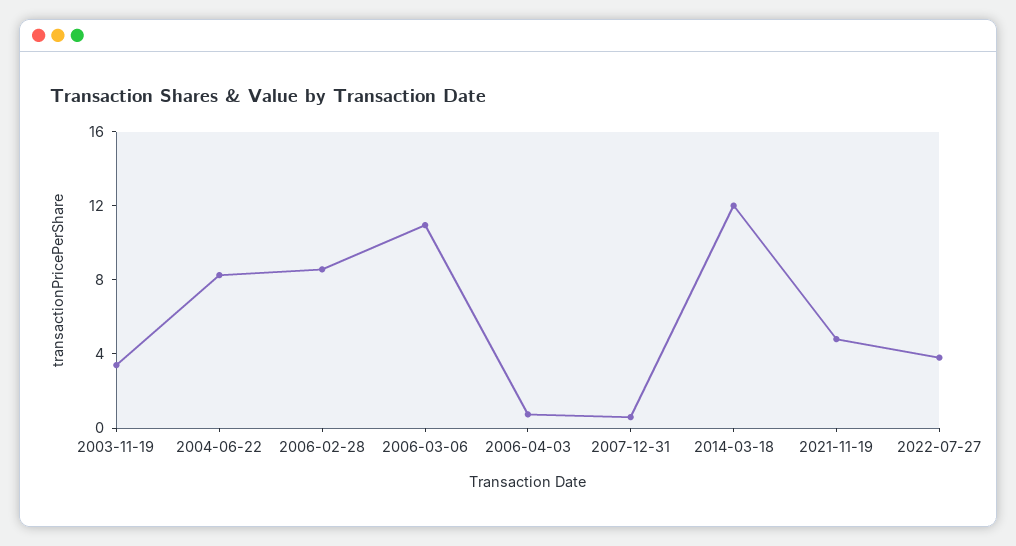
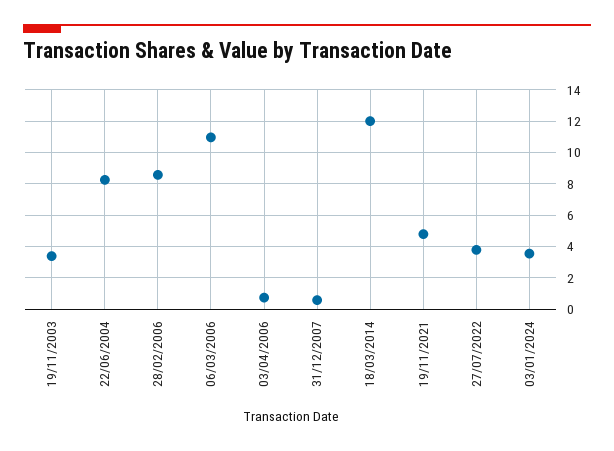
03/01/2024: none -> 3.5

